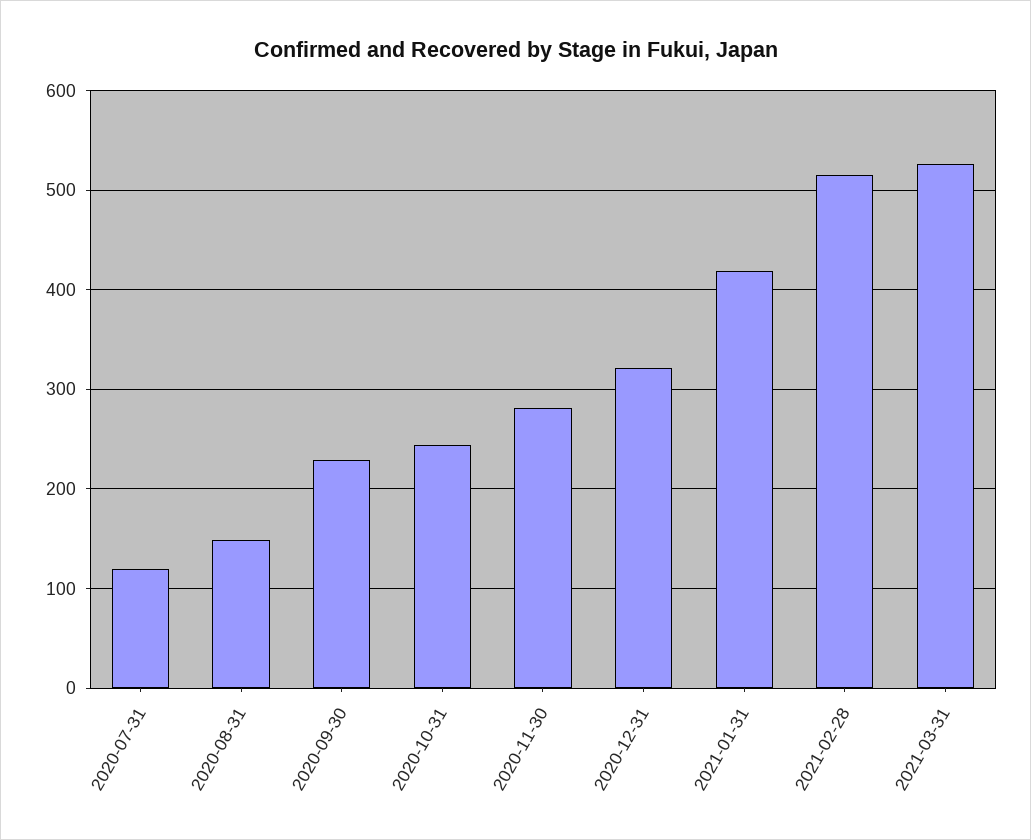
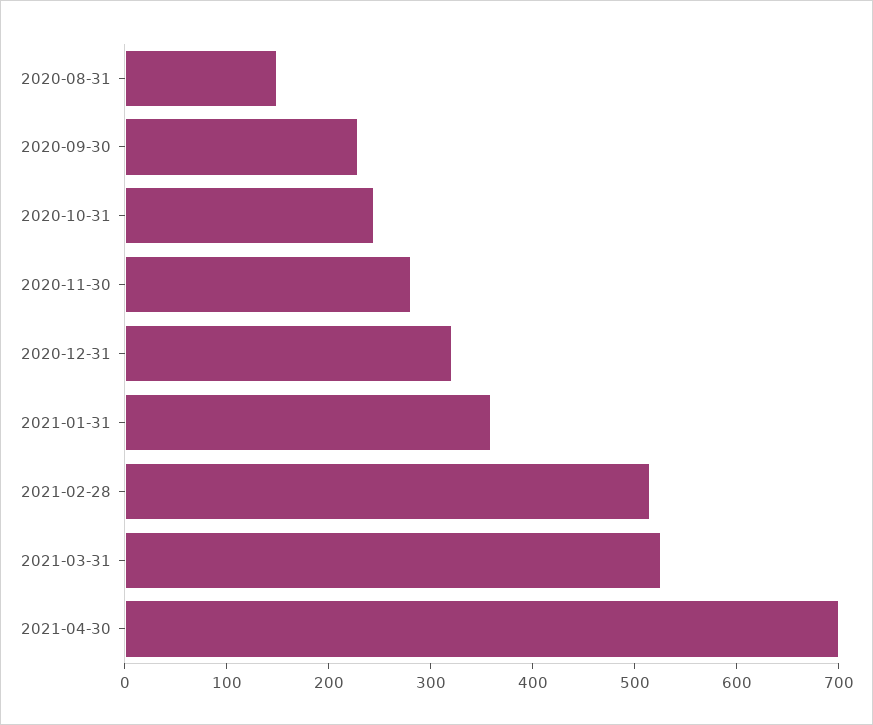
2020-07-31: 120 -> none
2021-01-31: 420 -> 360
2021-04-30: none -> 700

